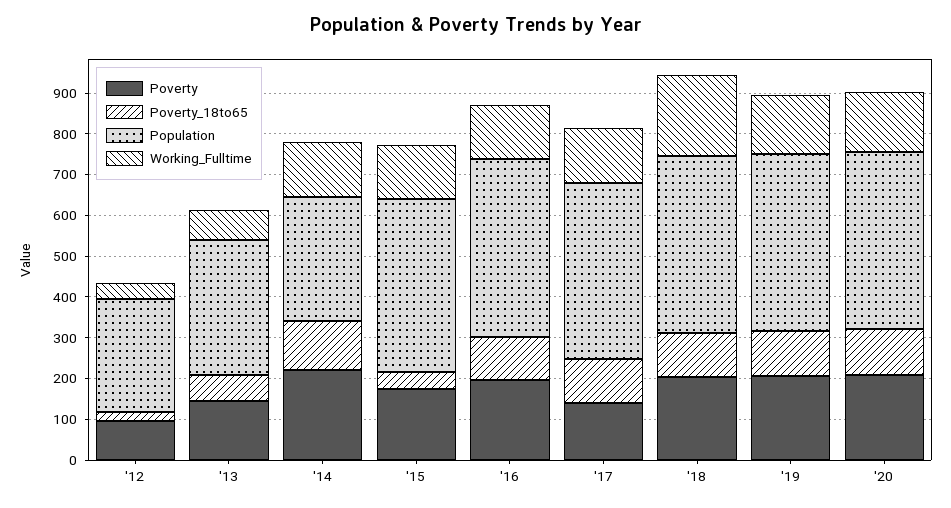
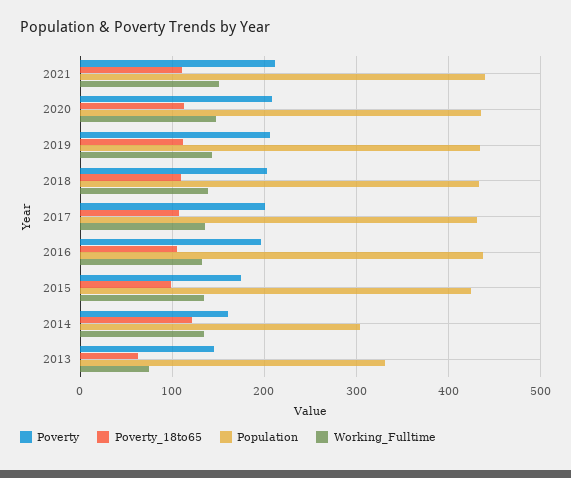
Poverty, '12: 100 -> none
Poverty_18to65, '12: 20 -> none
Population, '12: 280 -> none
Working_Fulltime, '12: 40 -> none
Poverty, '14: 220 -> 160
Poverty_18to65, '15: 40 -> 100
Poverty, '17: 140 -> 200
Working_Fulltime, '18: 200 -> 140
Poverty, 2021: none -> 210
Poverty_18to65, 2021: none -> 110
Population, 2021: none -> 440
Working_Fulltime, 2021: none -> 150

